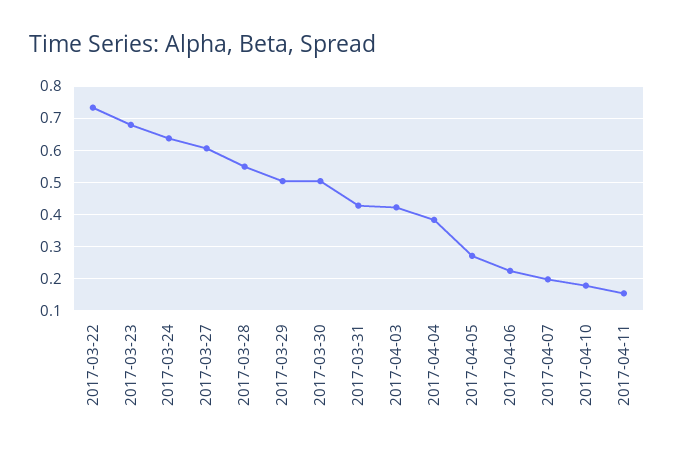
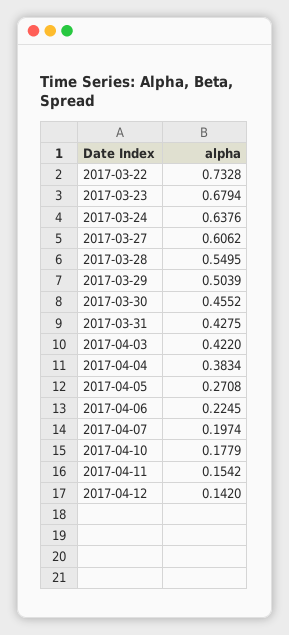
2017-03-30: 0.5 -> 0.4552
2017-04-12: none -> 0.142

